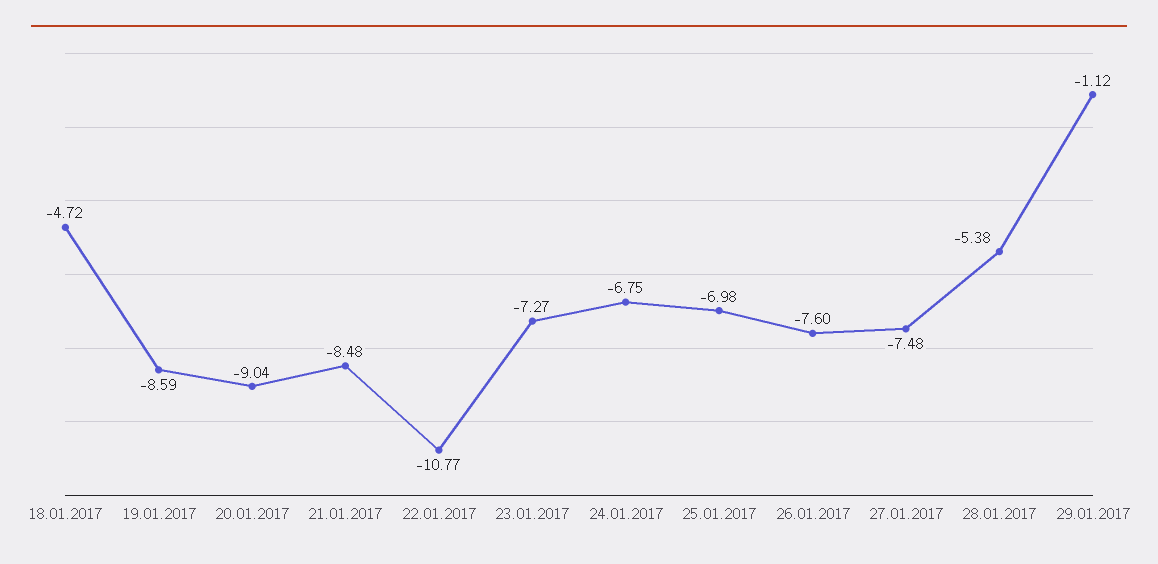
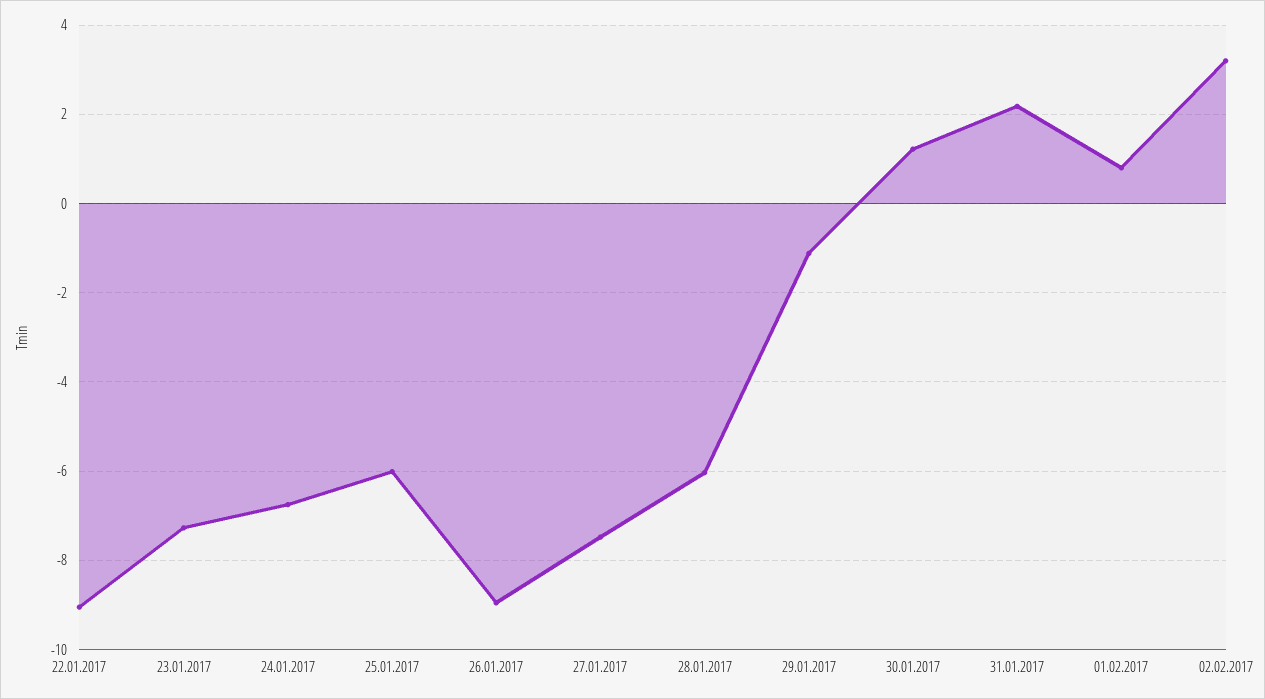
18.01.2017: -4.72 -> none
19.01.2017: -8.59 -> none
20.01.2017: -9.04 -> none
21.01.2017: -8.48 -> none
22.01.2017: -10.77 -> -9
25.01.2017: -6.98 -> -6
26.01.2017: -7.6 -> -9
28.01.2017: -5.38 -> -6
30.01.2017: none -> 1.2
31.01.2017: none -> 2.2
01.02.2017: none -> 0.8
02.02.2017: none -> 3.2

